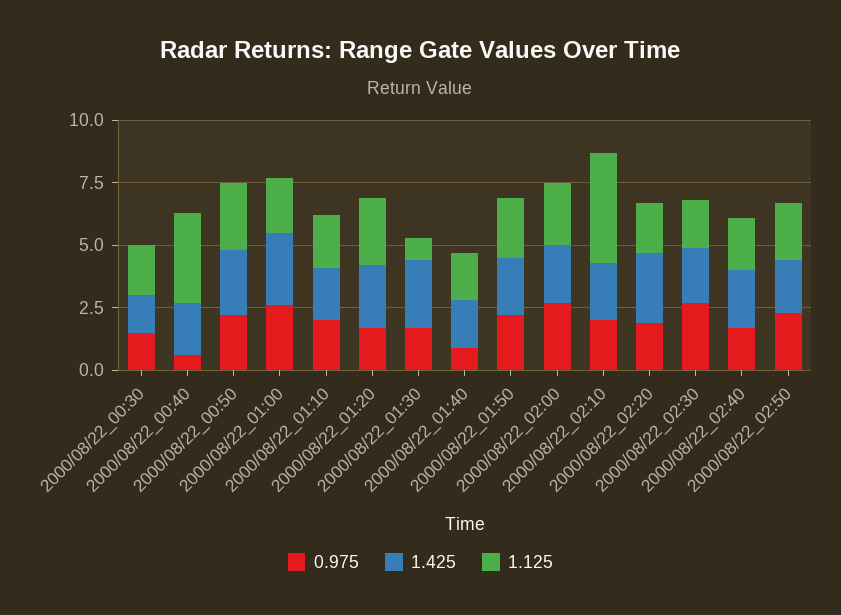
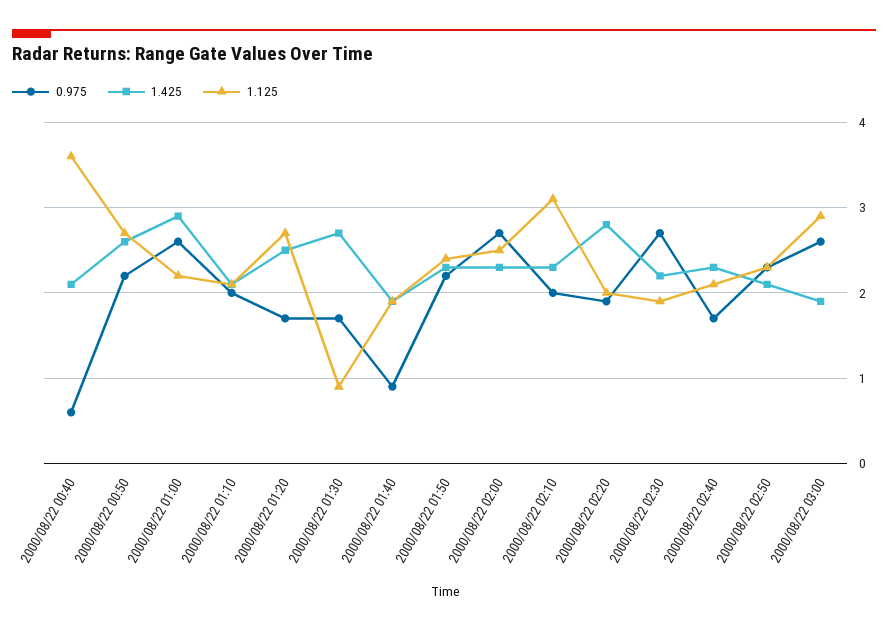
0.975, 2000/08/22_00:30: 1.5 -> none
1.425, 2000/08/22_00:30: 1.5 -> none
1.125, 2000/08/22_00:30: 2 -> none
1.125, 2000/08/22_02:10: 4.5 -> 3.1
0.975, 2000/08/22 03:00: none -> 2.6
1.425, 2000/08/22 03:00: none -> 1.9
1.125, 2000/08/22 03:00: none -> 2.9

